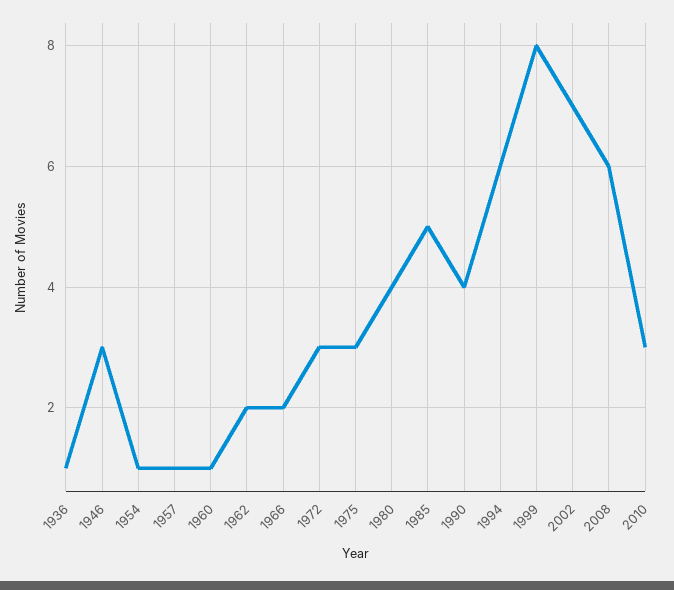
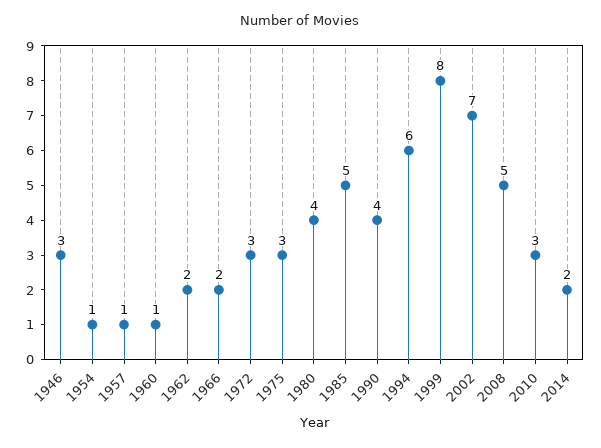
1936: 1 -> none
2008: 6 -> 5
2014: none -> 2

